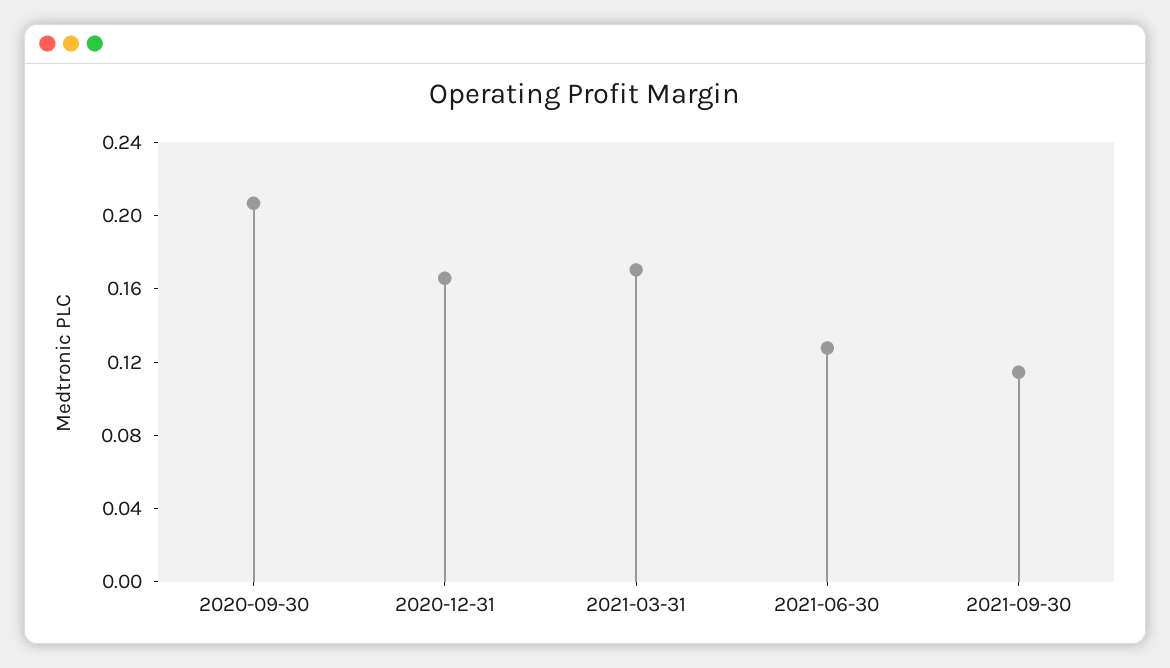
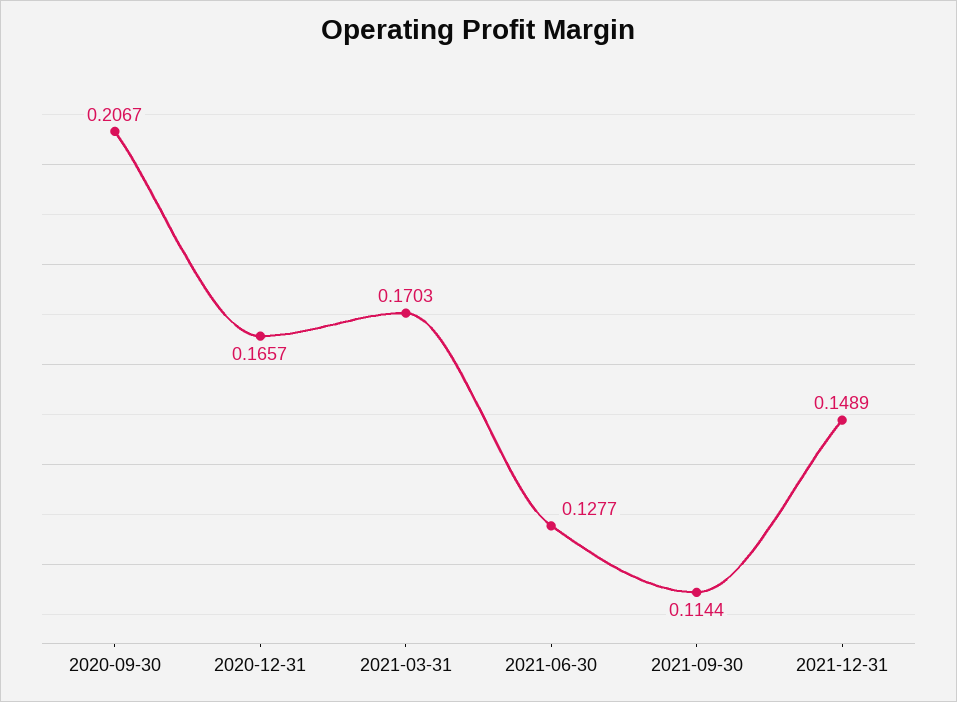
2021-12-31: none -> 0.1489

